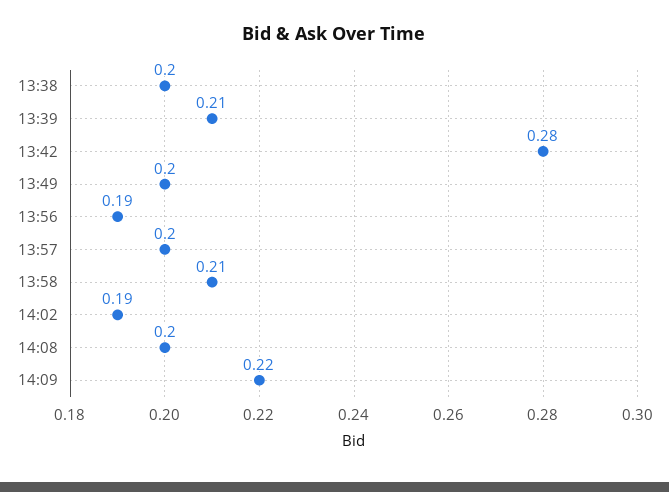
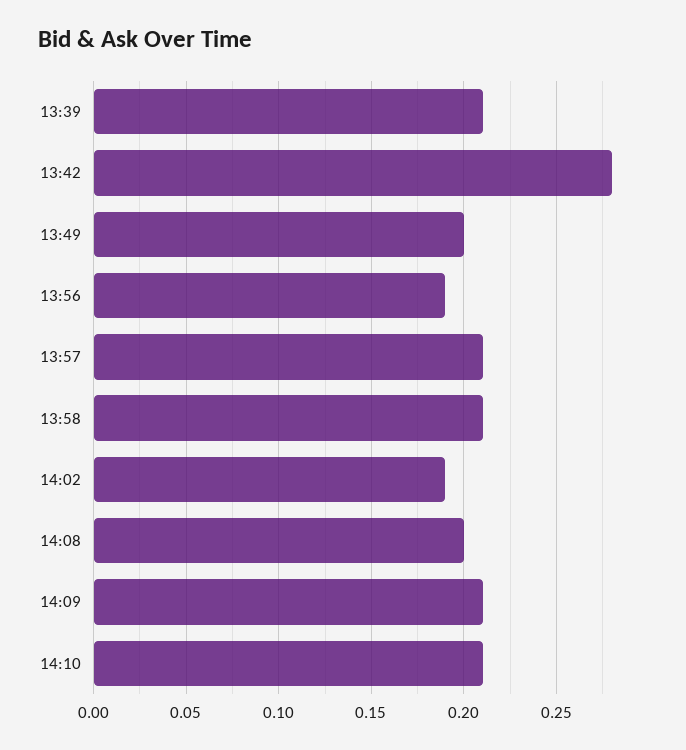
13:38: 0.2 -> none
13:57: 0.2 -> 0.21
14:09: 0.22 -> 0.21
14:10: none -> 0.21

